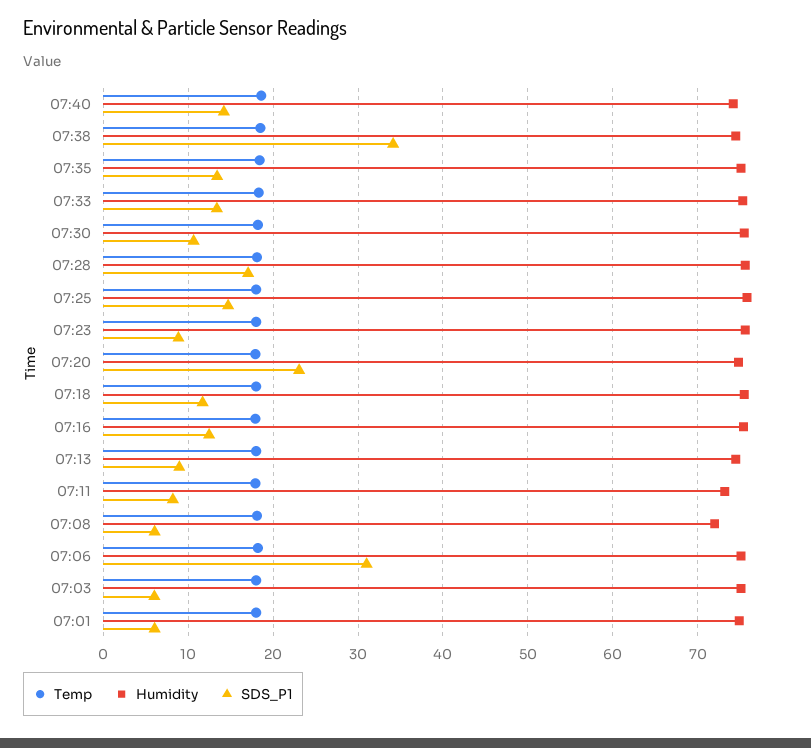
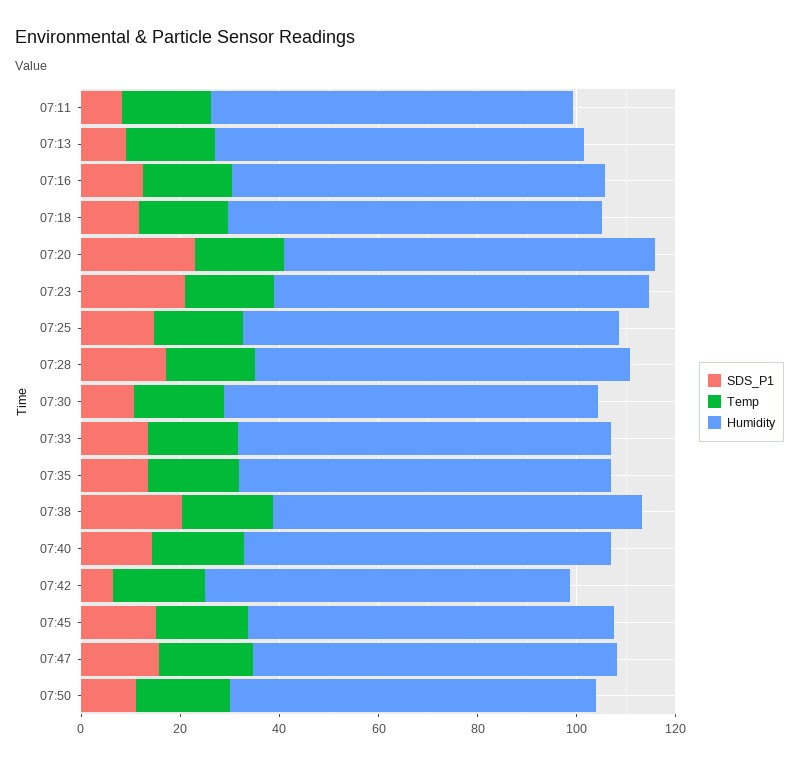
SDS_P1, 07:38: 34 -> 20
SDS_P1, 07:23: 9 -> 20
Temp, 07:08: 18 -> none
Humidity, 07:08: 72 -> none
SDS_P1, 07:08: 6 -> none
Temp, 07:06: 18 -> none
Humidity, 07:06: 75 -> none
SDS_P1, 07:06: 31 -> none
Temp, 07:03: 18 -> none
Humidity, 07:03: 75 -> none
SDS_P1, 07:03: 6 -> none
Temp, 07:01: 18 -> none
Humidity, 07:01: 75 -> none
SDS_P1, 07:01: 6 -> none
SDS_P1, 07:42: none -> 5
Temp, 07:42: none -> 20
Humidity, 07:42: none -> 75
SDS_P1, 07:45: none -> 15
Temp, 07:45: none -> 20
Humidity, 07:45: none -> 75
SDS_P1, 07:47: none -> 15
Temp, 07:47: none -> 20
Humidity, 07:47: none -> 75
SDS_P1, 07:50: none -> 10
Temp, 07:50: none -> 20
Humidity, 07:50: none -> 75

